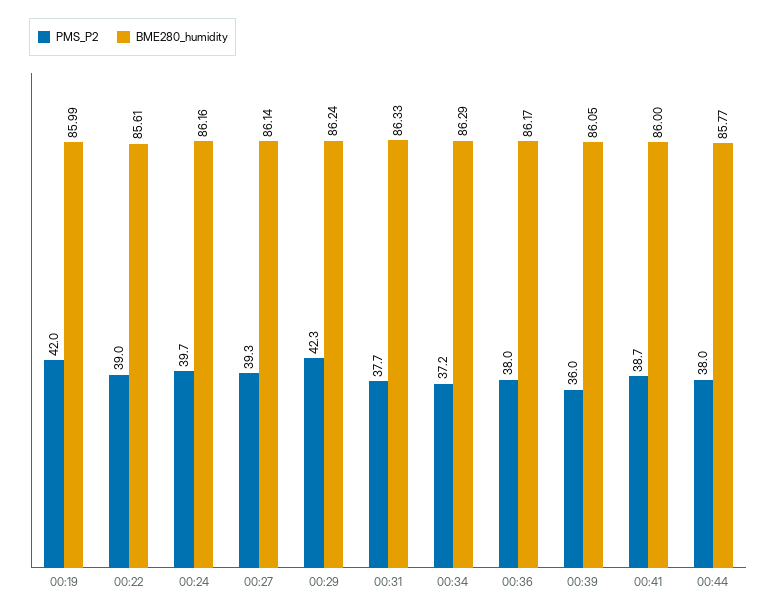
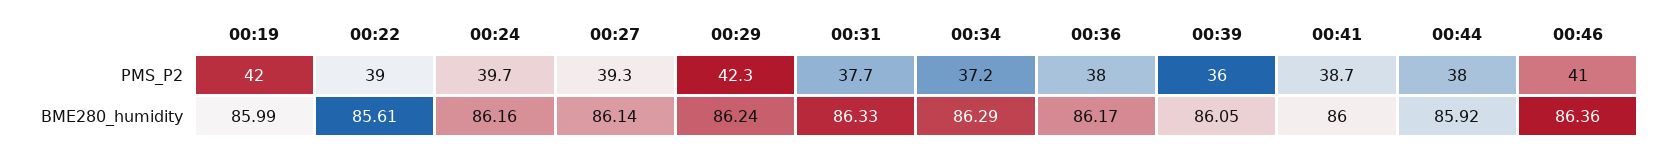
BME280_humidity, 00:44: 85.77 -> 85.92
PMS_P2, 00:46: none -> 41
BME280_humidity, 00:46: none -> 86.36

